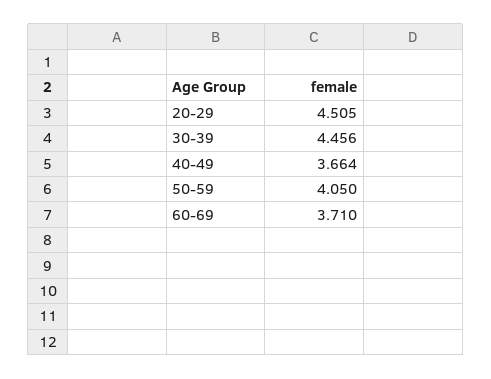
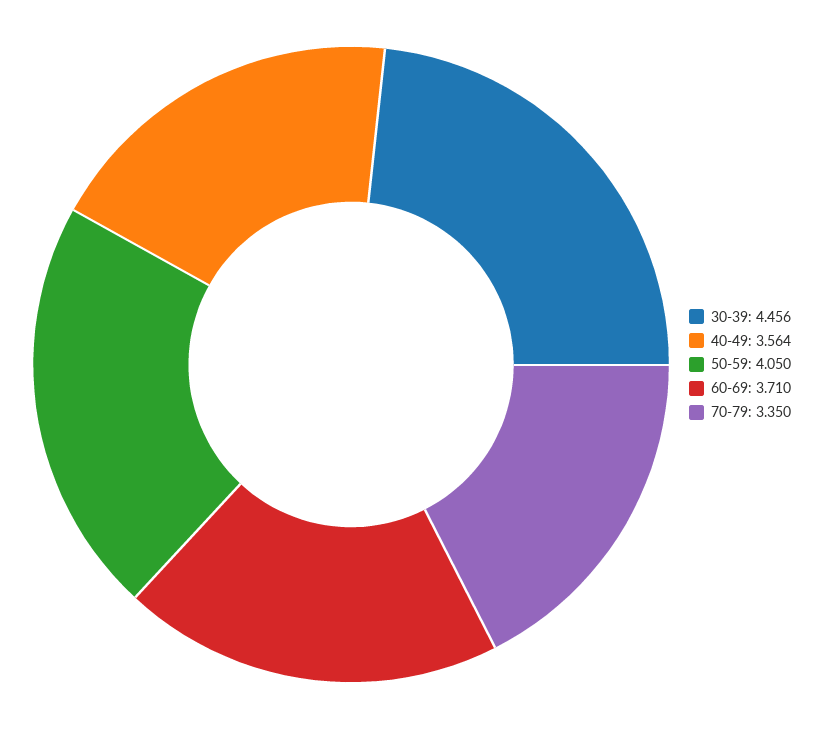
20-29: 4.505 -> none
40-49: 3.664 -> 3.564
70-79: none -> 3.35

